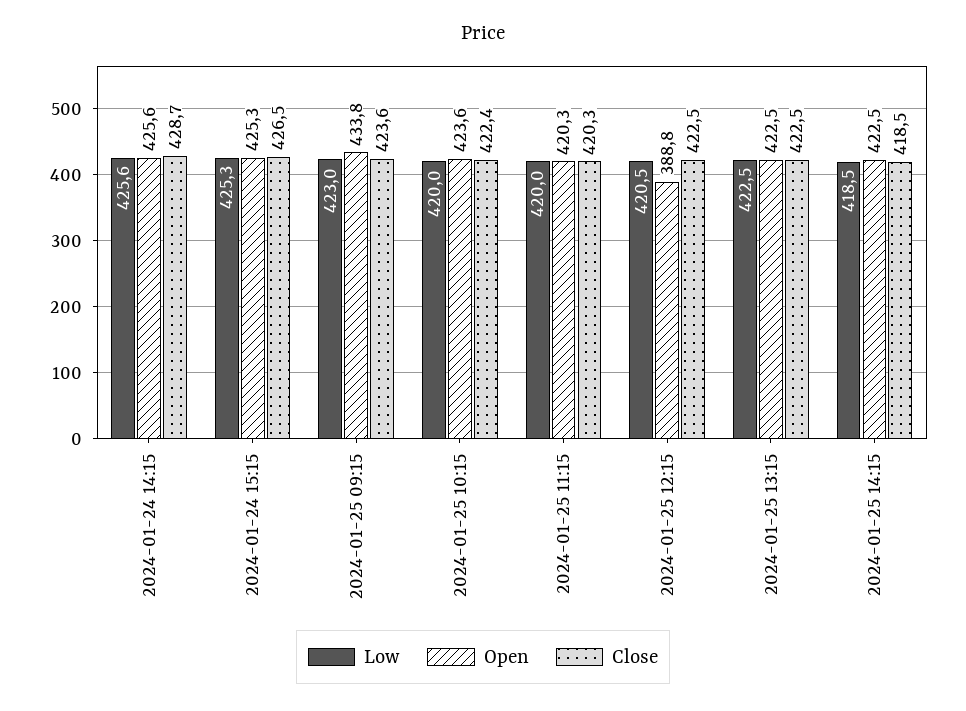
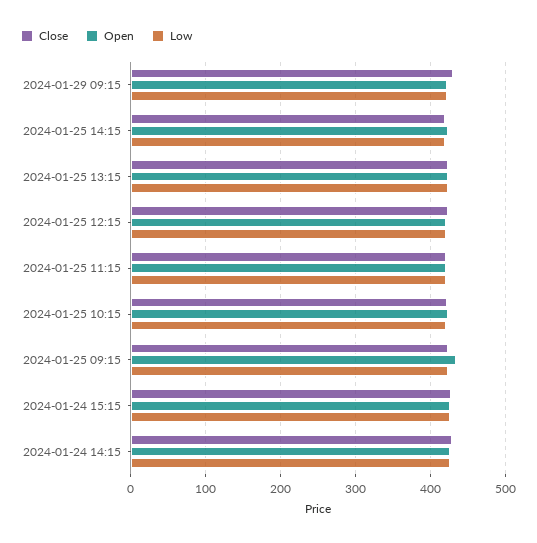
Open, 2024-01-25 12:15: 388.8 -> 420
Close, 2024-01-29 09:15: none -> 430
Open, 2024-01-29 09:15: none -> 420
Low, 2024-01-29 09:15: none -> 420

